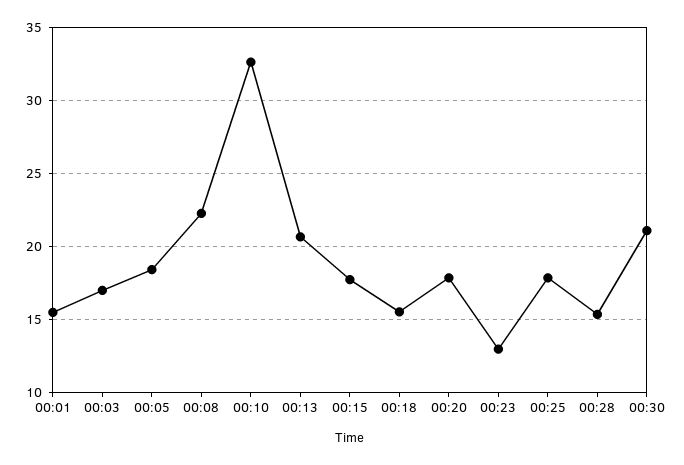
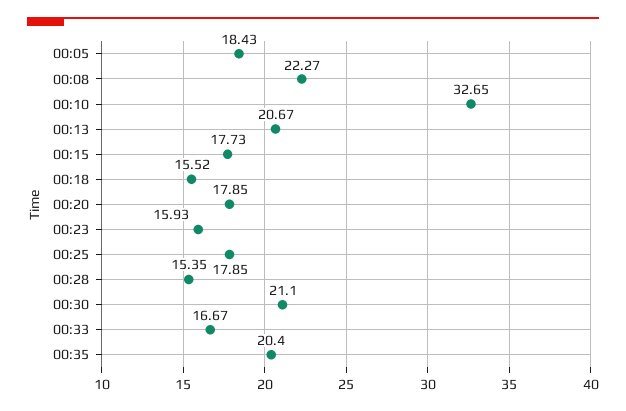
00:01: 15.5 -> none
00:03: 17 -> none
00:23: 13 -> 15.93
00:33: none -> 16.67
00:35: none -> 20.4

